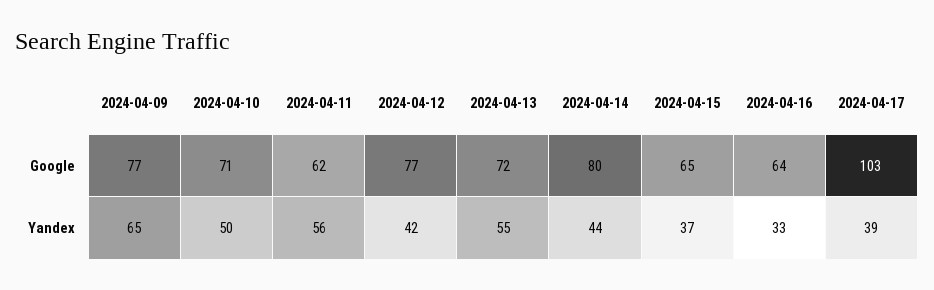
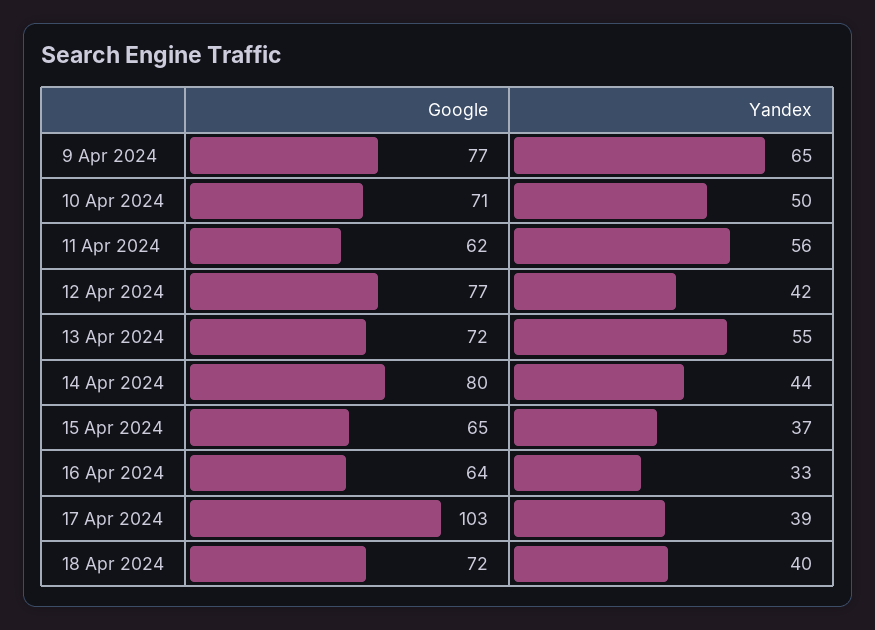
18 Apr 2024, Google: none -> 72
18 Apr 2024, Yandex: none -> 40

